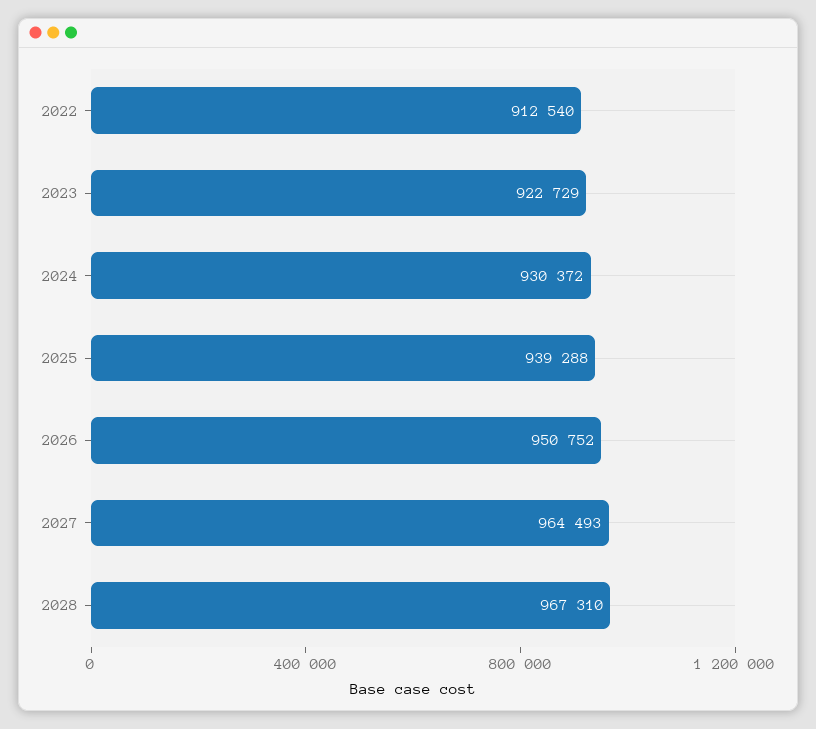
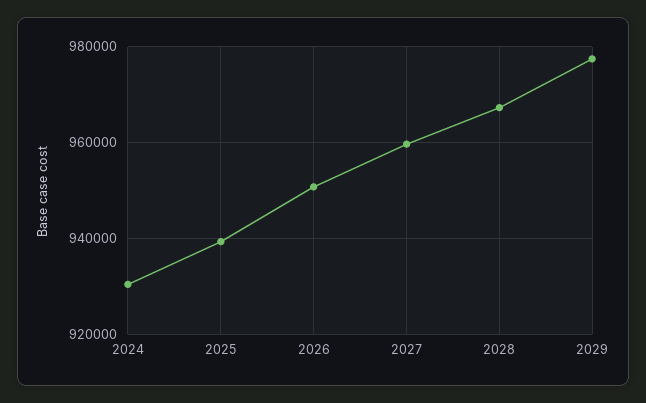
2022: 912540 -> none
2023: 922729 -> none
2027: 964493 -> 960000
2029: none -> 978000

